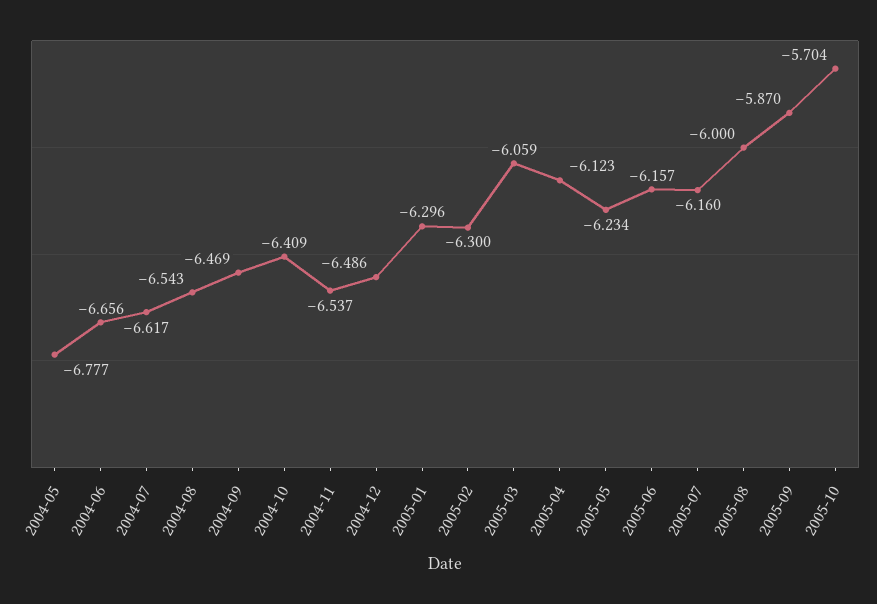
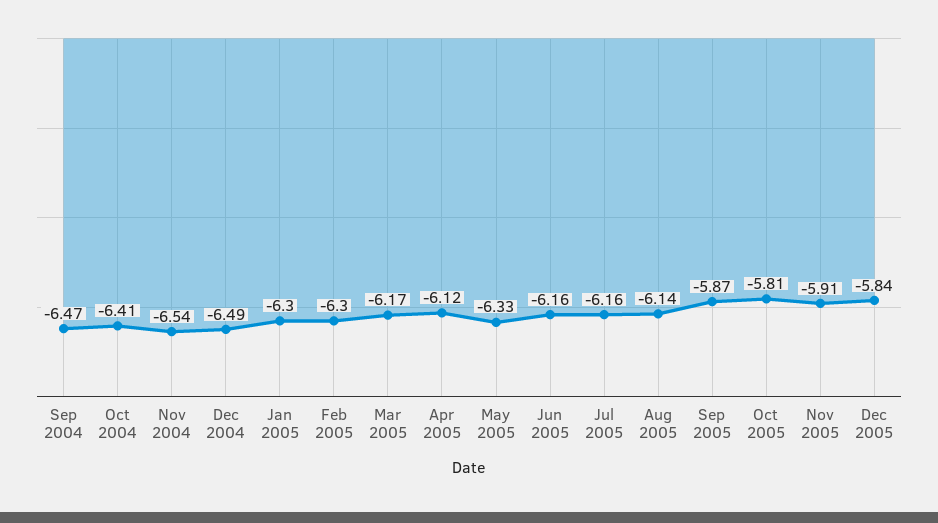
2004-05: -6.777 -> none
2004-06: -6.656 -> none
2004-07: -6.617 -> none
2004-08: -6.543 -> none
2005-03: -6.059 -> -6.17
2005-05: -6.234 -> -6.33
2005-08: -6 -> -6.14
2005-10: -5.704 -> -5.81
Nov 2005: none -> -5.91
Dec 2005: none -> -5.84

